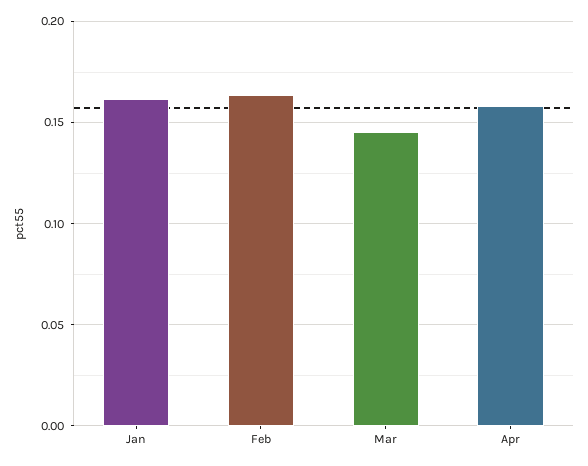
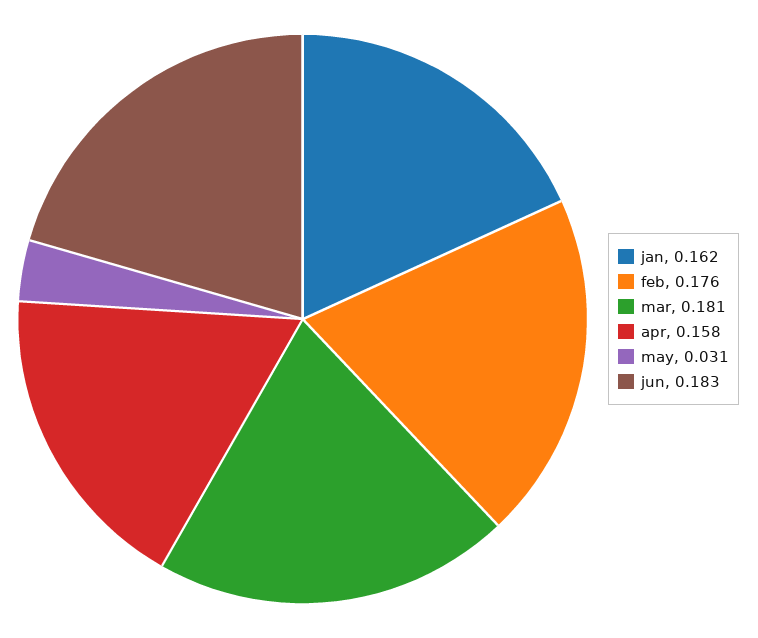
Feb: 0.165 -> 0.176
Mar: 0.145 -> 0.181
may: none -> 0.031
jun: none -> 0.183

